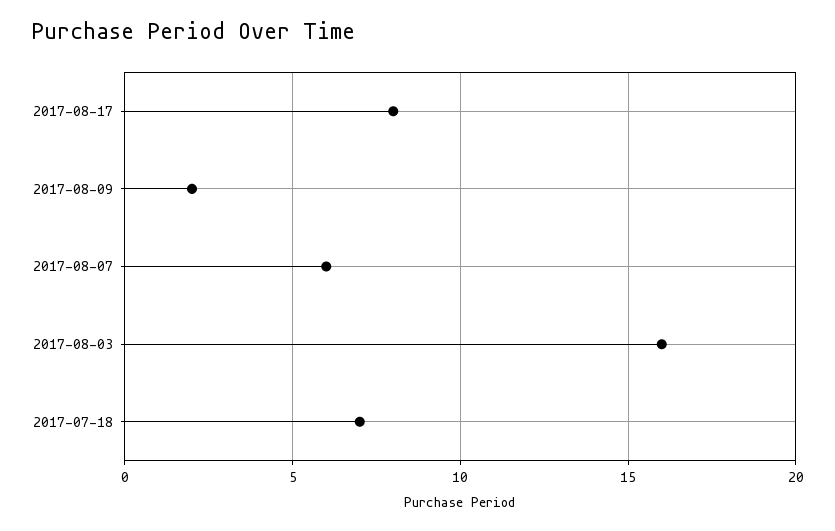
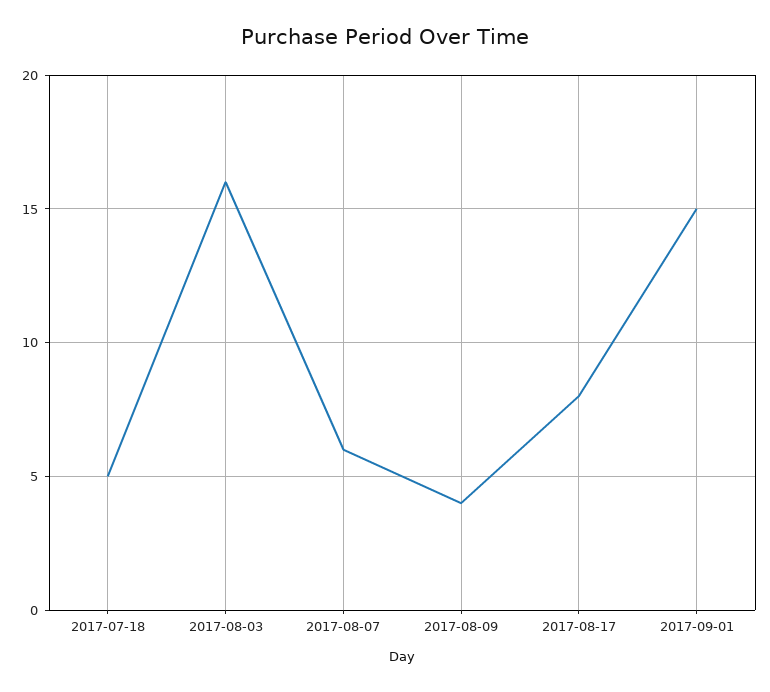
2017-08-09: 2 -> 4
2017-07-18: 7 -> 5
2017-09-01: none -> 15

